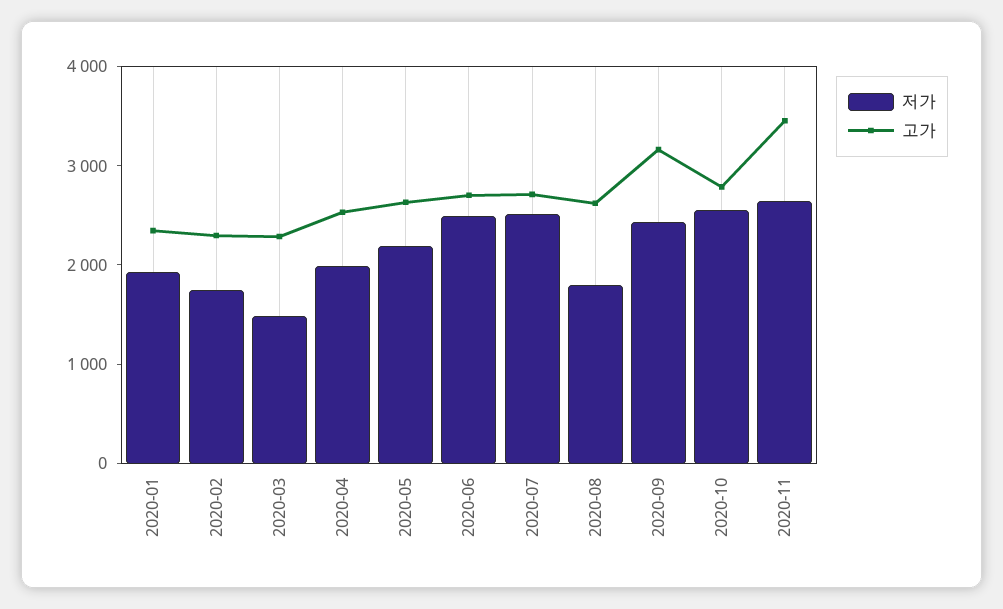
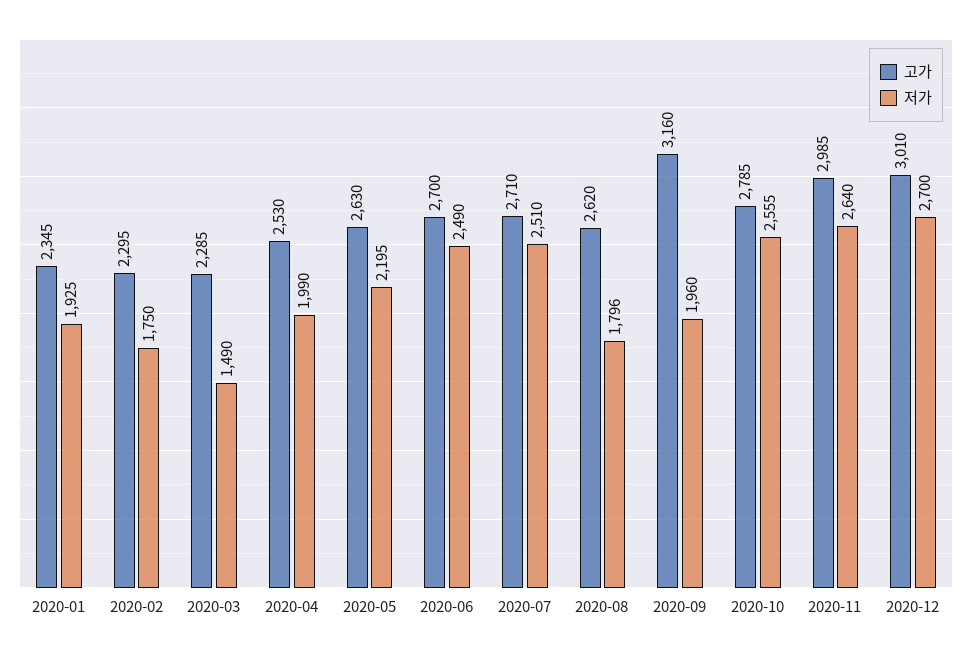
저가, 2020-09: 2400 -> 1960
고가, 2020-11: 3400 -> 2985
고가, 2020-12: none -> 3010
저가, 2020-12: none -> 2700

